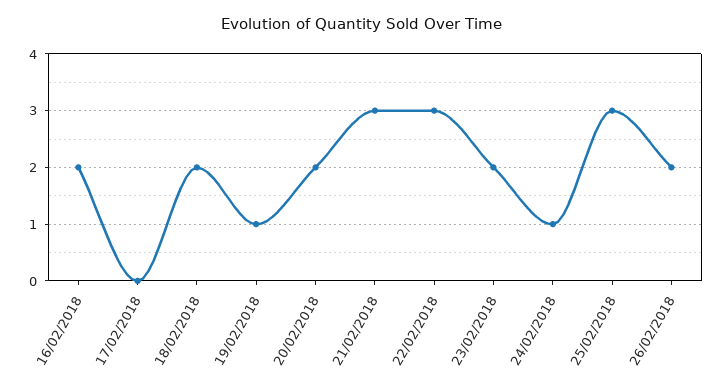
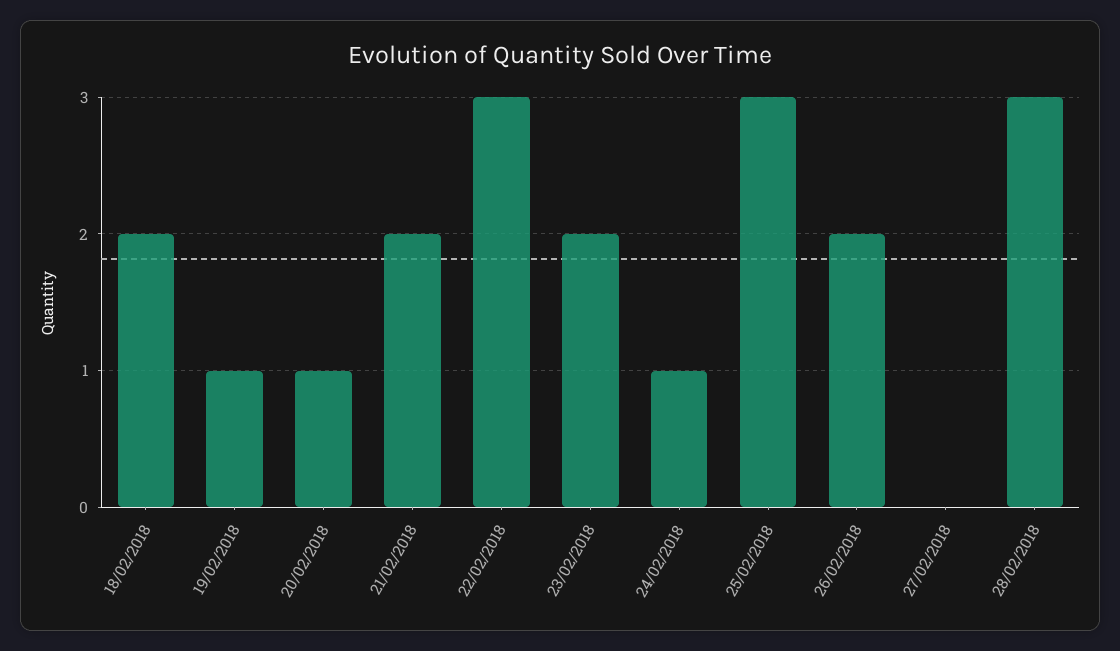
16/02/2018: 2 -> none
17/02/2018: 0 -> none
20/02/2018: 2 -> 1
21/02/2018: 3 -> 2
27/02/2018: none -> 0
28/02/2018: none -> 3

